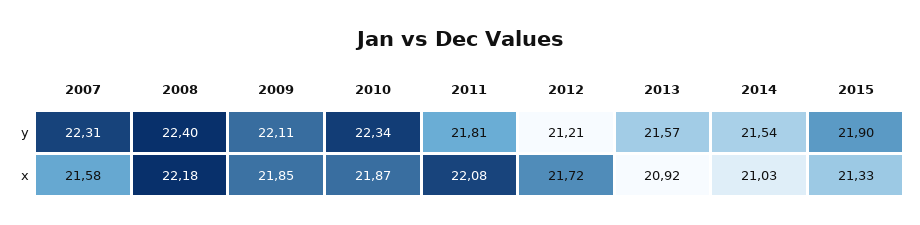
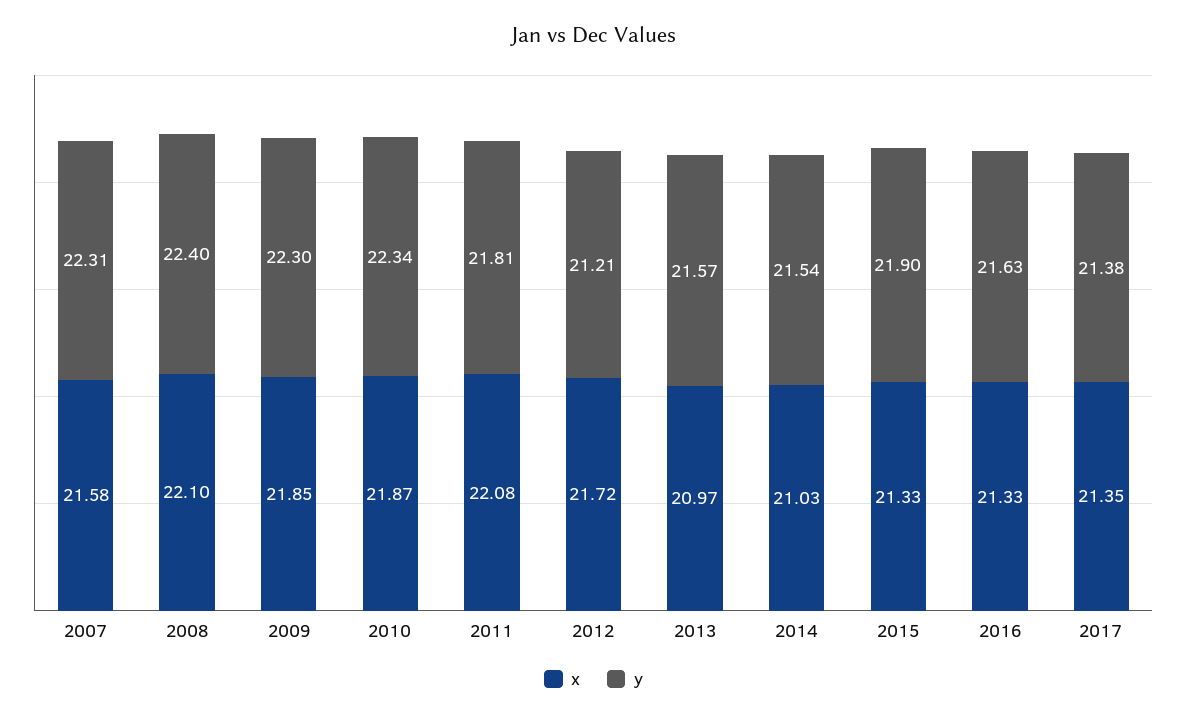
y, 2009: 22.11 -> 22.3
x, 2008: 22.18 -> 22.1
x, 2013: 20.92 -> 20.97
x, 2016: none -> 21.33
y, 2016: none -> 21.63
x, 2017: none -> 21.35
y, 2017: none -> 21.38

